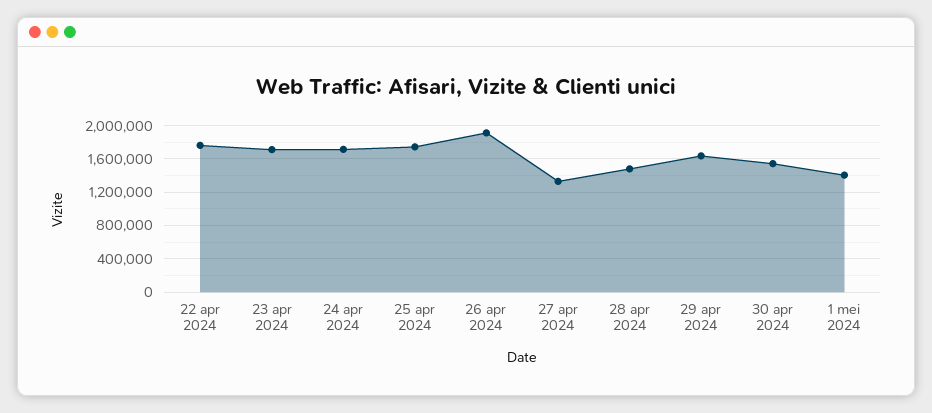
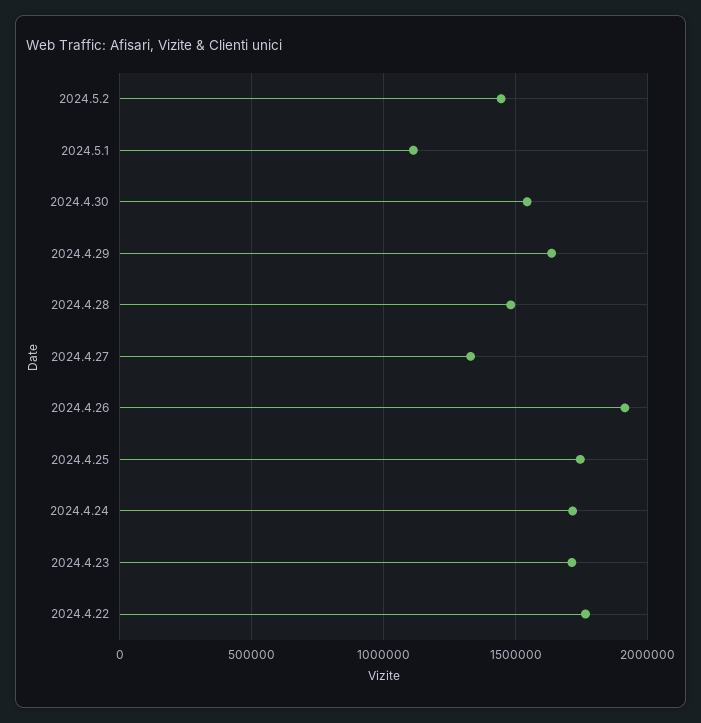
1 mei 2024: 1400000 -> 1100000
2024.5.2: none -> 1450000

